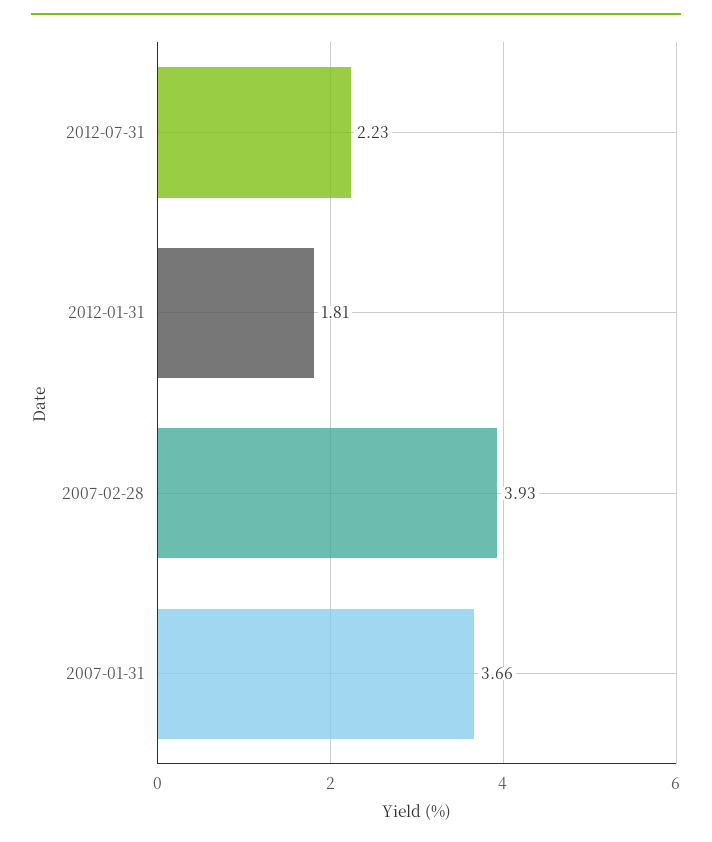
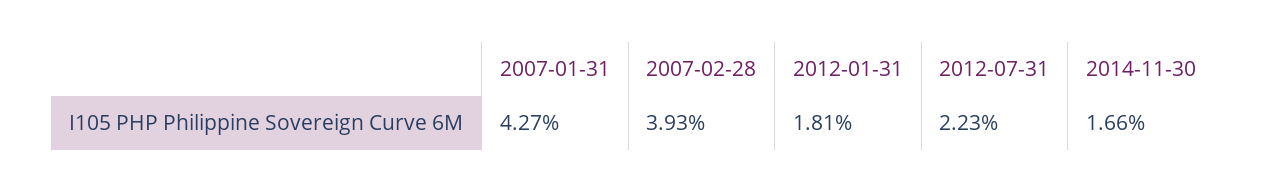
2007-01-31: 3.66 -> 4.27
2014-11-30: none -> 1.66

